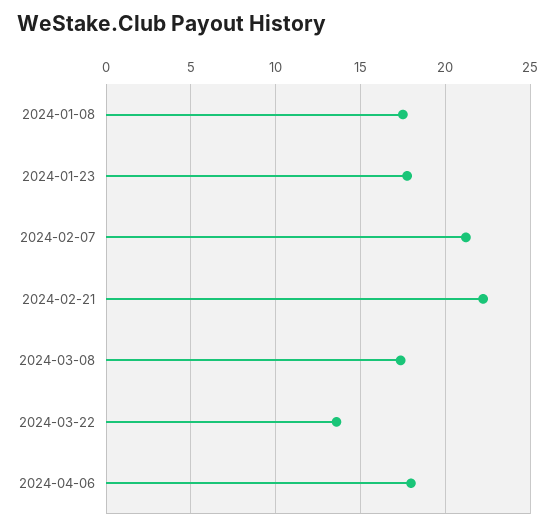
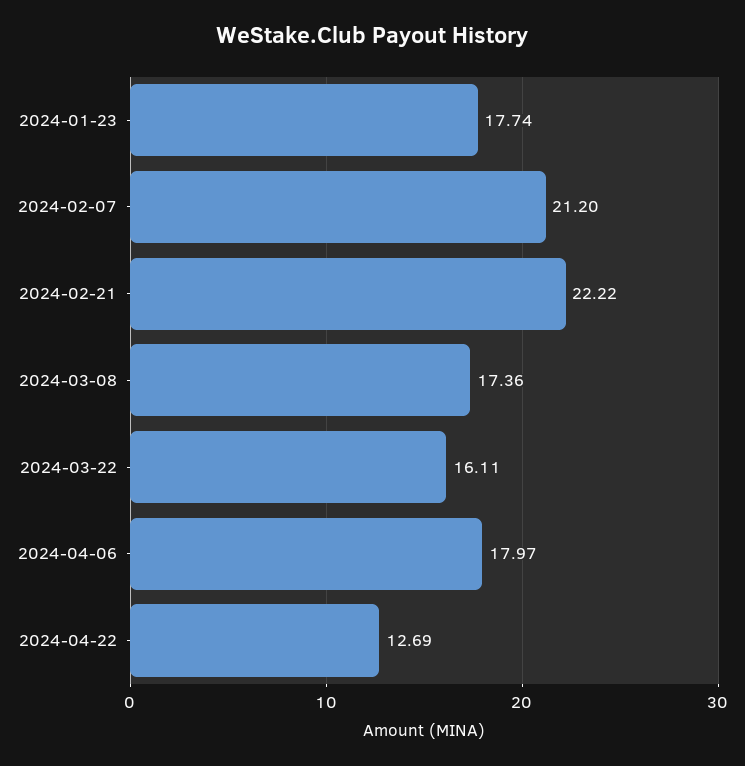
2024-01-08: 17.5 -> none
2024-03-22: 13.5 -> 16.11
2024-04-22: none -> 12.69

